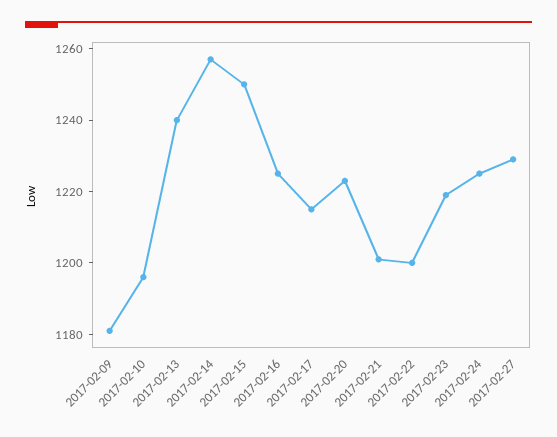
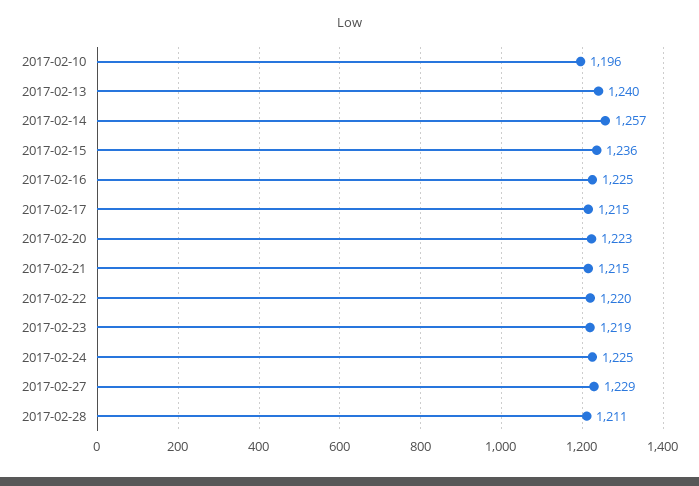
2017-02-09: 1180 -> none
2017-02-15: 1250 -> 1236
2017-02-21: 1200 -> 1215
2017-02-22: 1200 -> 1220
2017-02-28: none -> 1211

